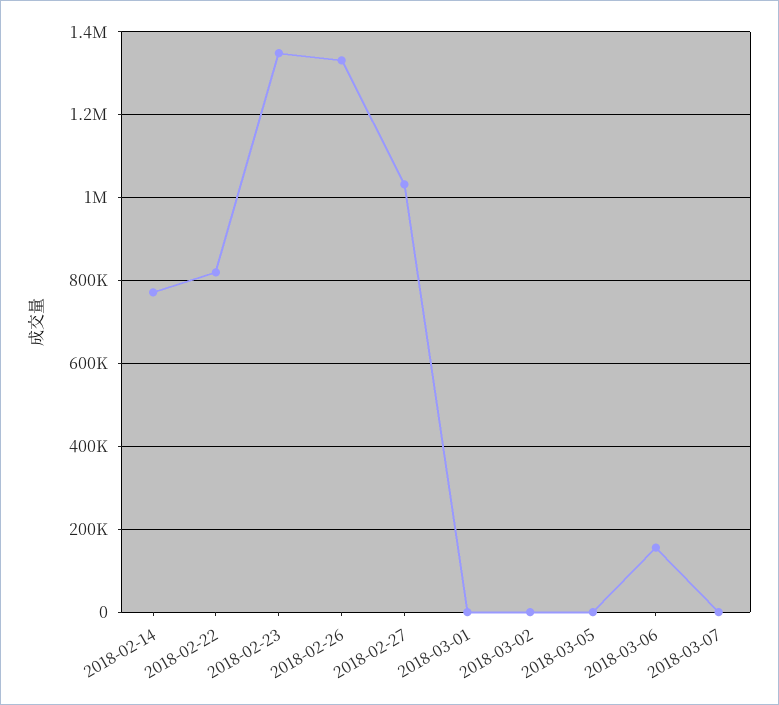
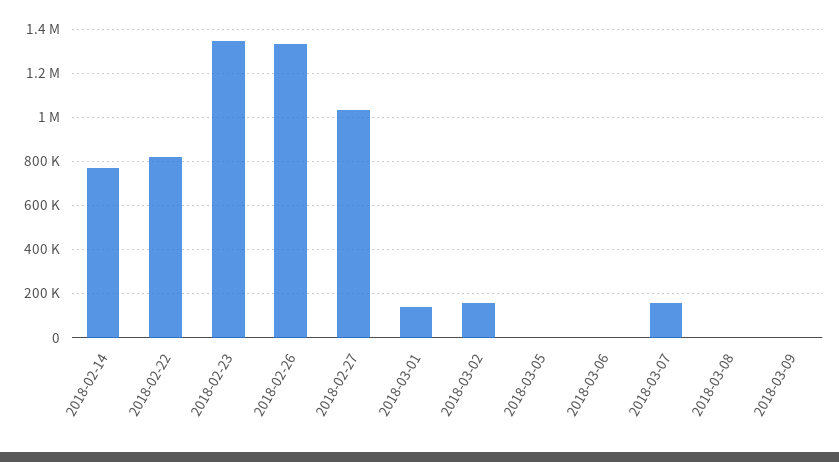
2018-03-01: 0 -> 150000
2018-03-02: 0 -> 150000
2018-03-06: 160000 -> 0
2018-03-07: 0 -> 150000
2018-03-08: none -> 0
2018-03-09: none -> 0

